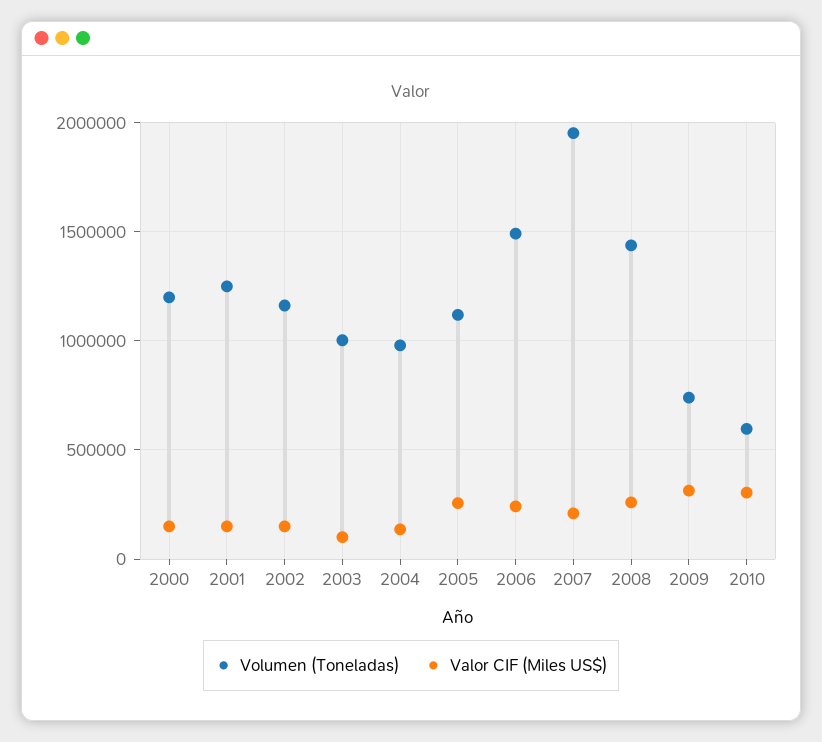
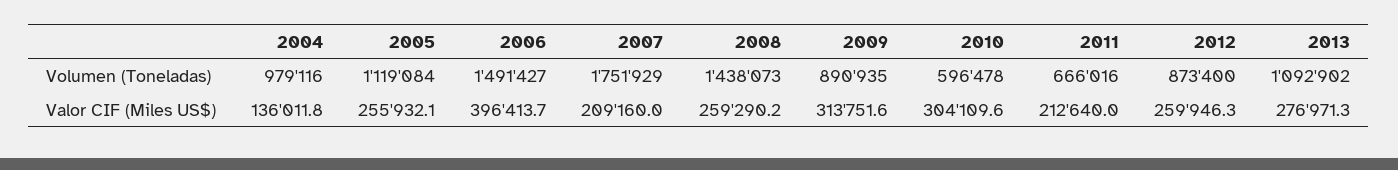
Volumen (Toneladas), 2000: 1200000 -> none
Valor CIF (Miles US$), 2000: 150000 -> none
Volumen (Toneladas), 2001: 1250000 -> none
Valor CIF (Miles US$), 2001: 150000 -> none
Volumen (Toneladas), 2002: 1150000 -> none
Valor CIF (Miles US$), 2002: 150000 -> none
Volumen (Toneladas), 2003: 1000000 -> none
Valor CIF (Miles US$), 2003: 100000 -> none
Valor CIF (Miles US$), 2006: 250000 -> 396413.7
Volumen (Toneladas), 2007: 1950000 -> 1751929
Volumen (Toneladas), 2009: 750000 -> 890935
Volumen (Toneladas), 2011: none -> 666016
Volumen (Toneladas), 2012: none -> 873400
Volumen (Toneladas), 2013: none -> 1092902
Valor CIF (Miles US$), 2011: none -> 212640
Valor CIF (Miles US$), 2012: none -> 259946.3
Valor CIF (Miles US$), 2013: none -> 276971.3

